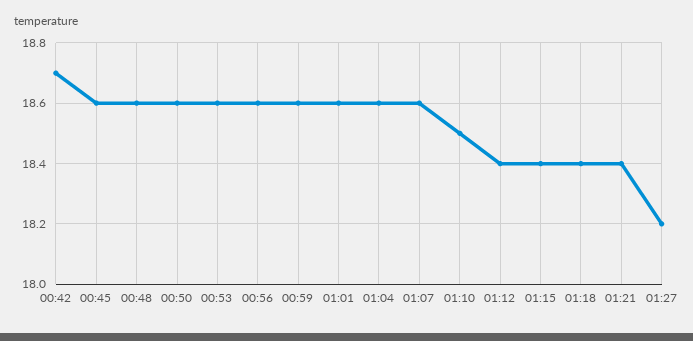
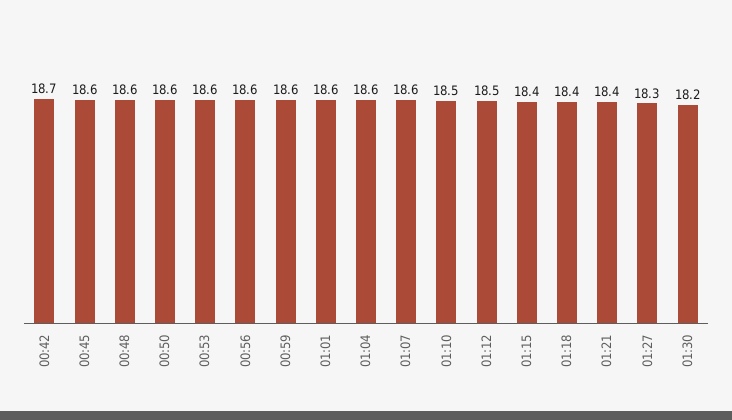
01:12: 18.4 -> 18.5
01:27: 18.2 -> 18.3
01:30: none -> 18.2

